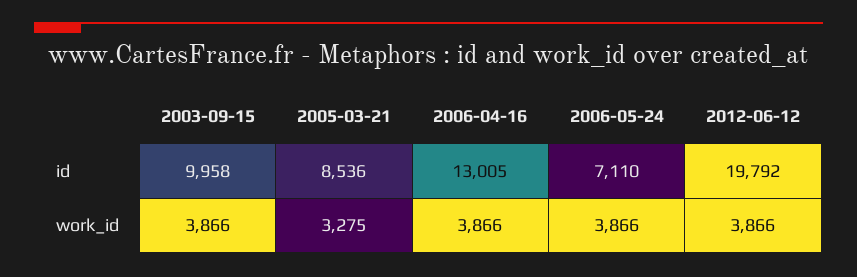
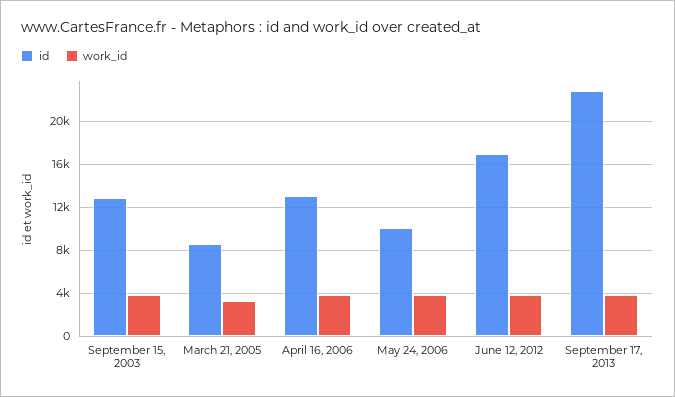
id, 2003-09-15: 9958 -> 13000
id, 2006-05-24: 7110 -> 10000
id, 2012-06-12: 19792 -> 17000
id, September 17, 2013: none -> 23000
work_id, September 17, 2013: none -> 4000

